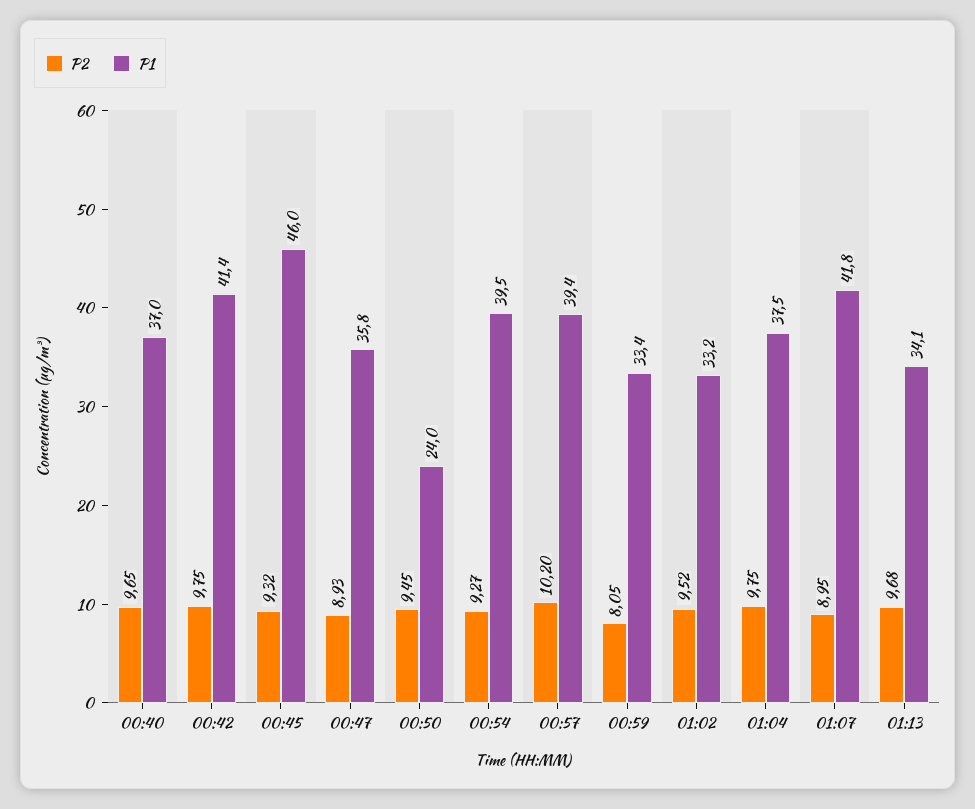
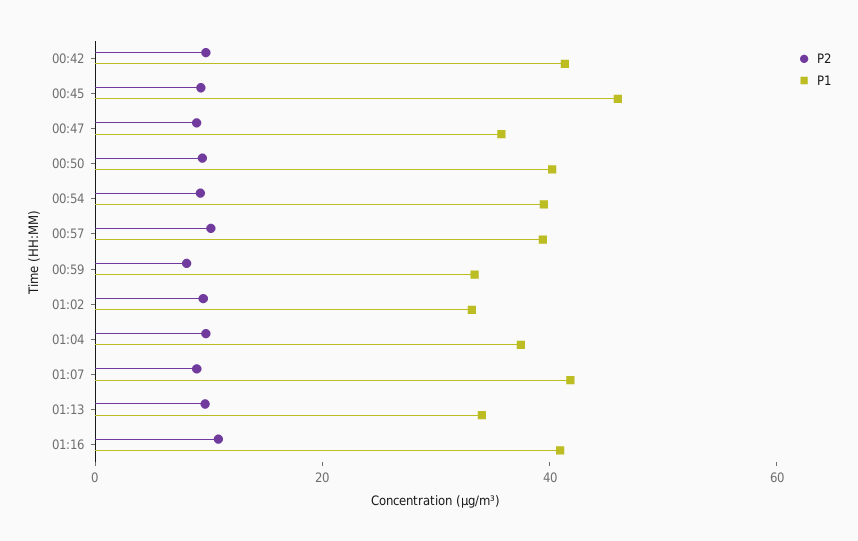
P2, 00:40: 9.65 -> none
P1, 00:40: 37 -> none
P1, 00:50: 24 -> 40
P2, 01:16: none -> 10
P1, 01:16: none -> 40

